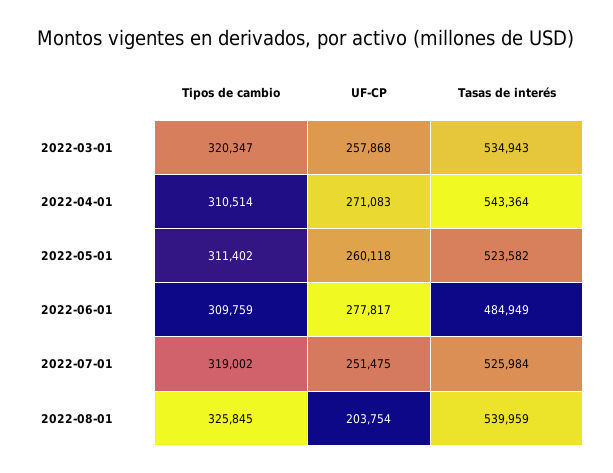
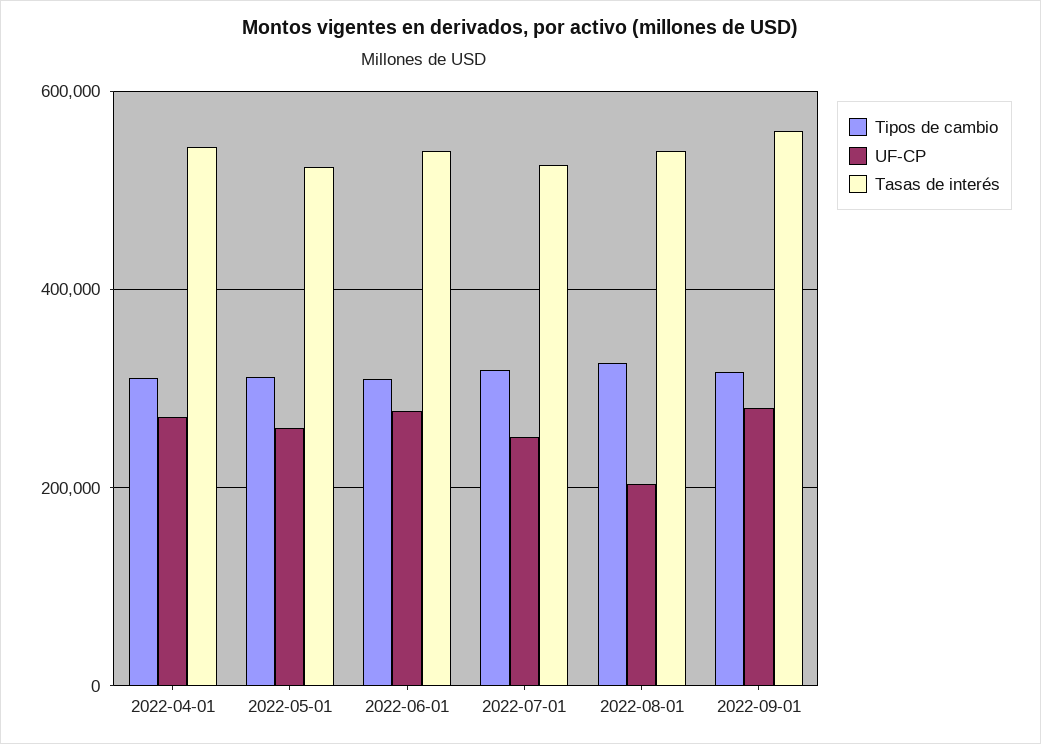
Tipos de cambio, 2022-03-01: 320347 -> none
UF-CP, 2022-03-01: 257868 -> none
Tasas de interés, 2022-03-01: 534943 -> none
Tasas de interés, 2022-06-01: 484949 -> 540000
Tipos de cambio, 2022-09-01: none -> 320000
UF-CP, 2022-09-01: none -> 280000
Tasas de interés, 2022-09-01: none -> 560000

